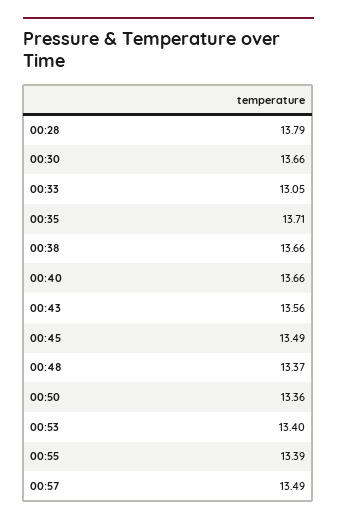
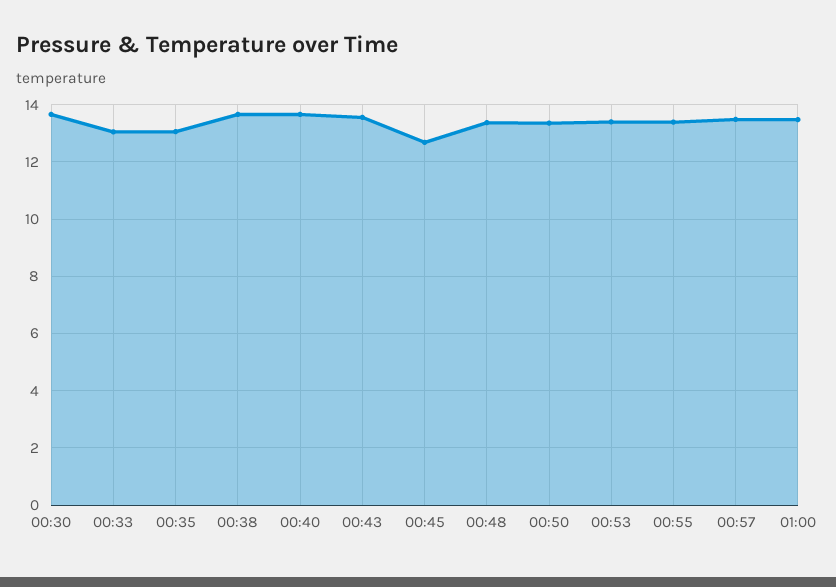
00:28: 13.79 -> none
00:35: 13.71 -> 13
00:45: 13.49 -> 12.75
01:00: none -> 13.5

